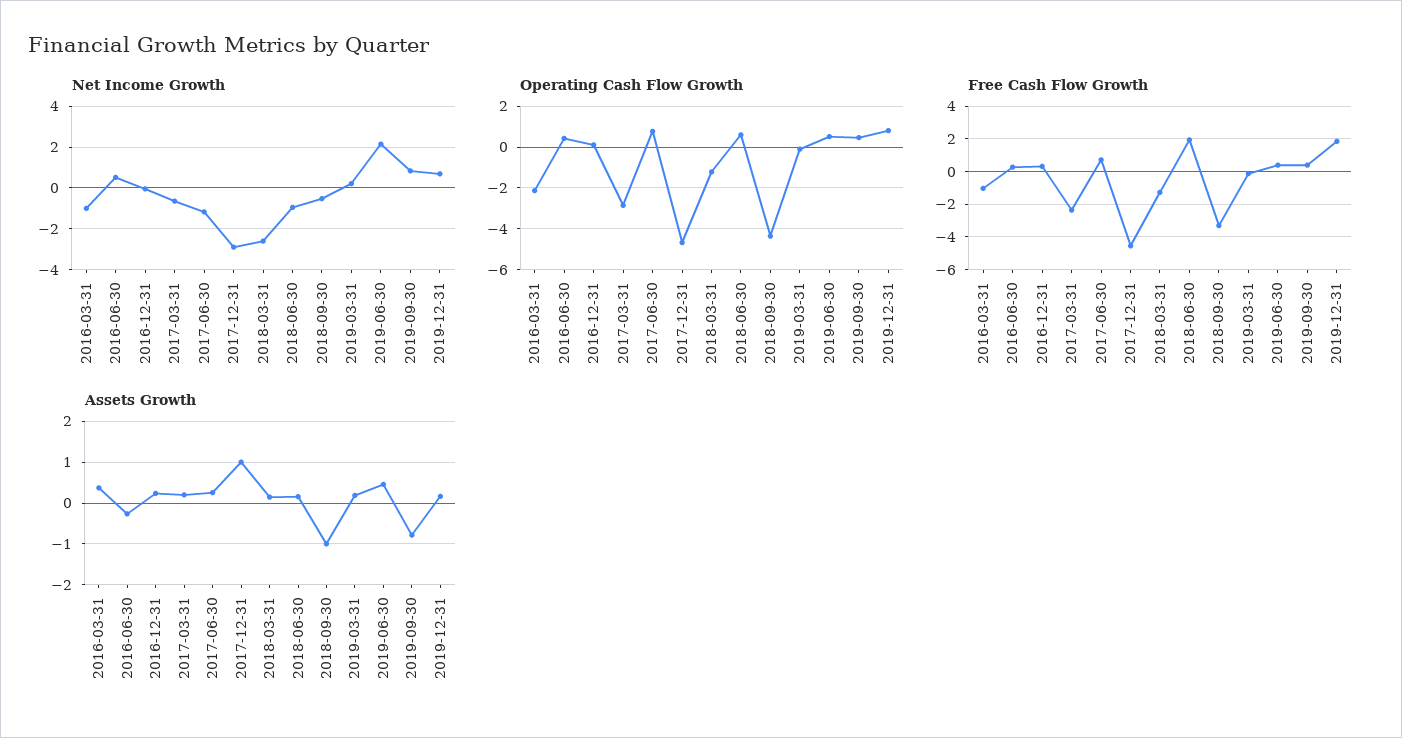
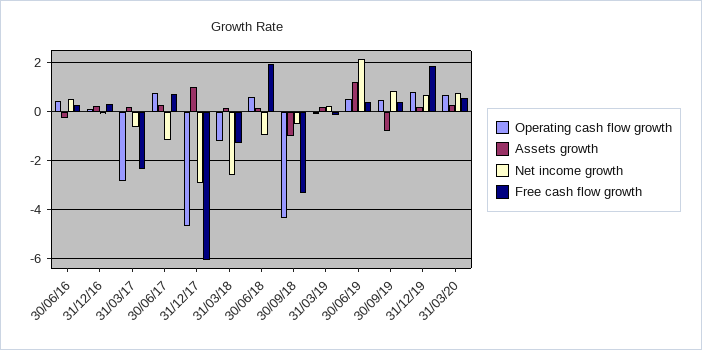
Net Income Growth, 2016-03-31: -1 -> none
Operating Cash Flow Growth, 2016-03-31: -2 -> none
Free Cash Flow Growth, 2016-03-31: -1 -> none
Free Cash Flow Growth, 2017-12-31: -4.5 -> -6
Assets Growth, 2016-03-31: 0.4 -> none
Assets Growth, 2019-06-30: 0.4 -> 1.25
Operating Cash Flow Growth, 31/03/20: none -> 0.75
Assets Growth, 31/03/20: none -> 0.25
Net Income Growth, 31/03/20: none -> 0.75
Free Cash Flow Growth, 31/03/20: none -> 0.5

